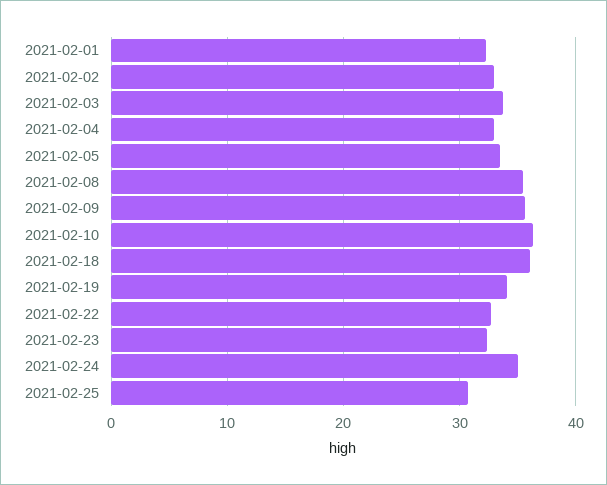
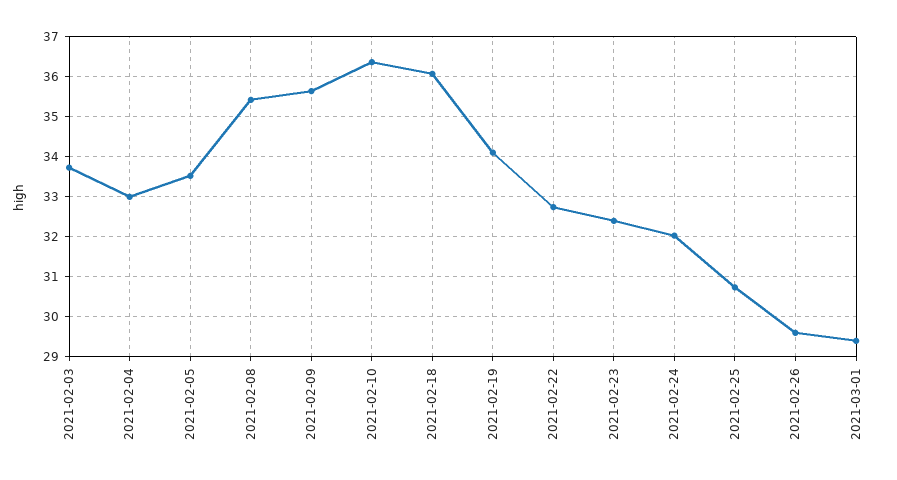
2021-02-01: 32 -> none
2021-02-02: 33 -> none
2021-02-24: 35 -> 32
2021-02-26: none -> 29.6
2021-03-01: none -> 29.4

